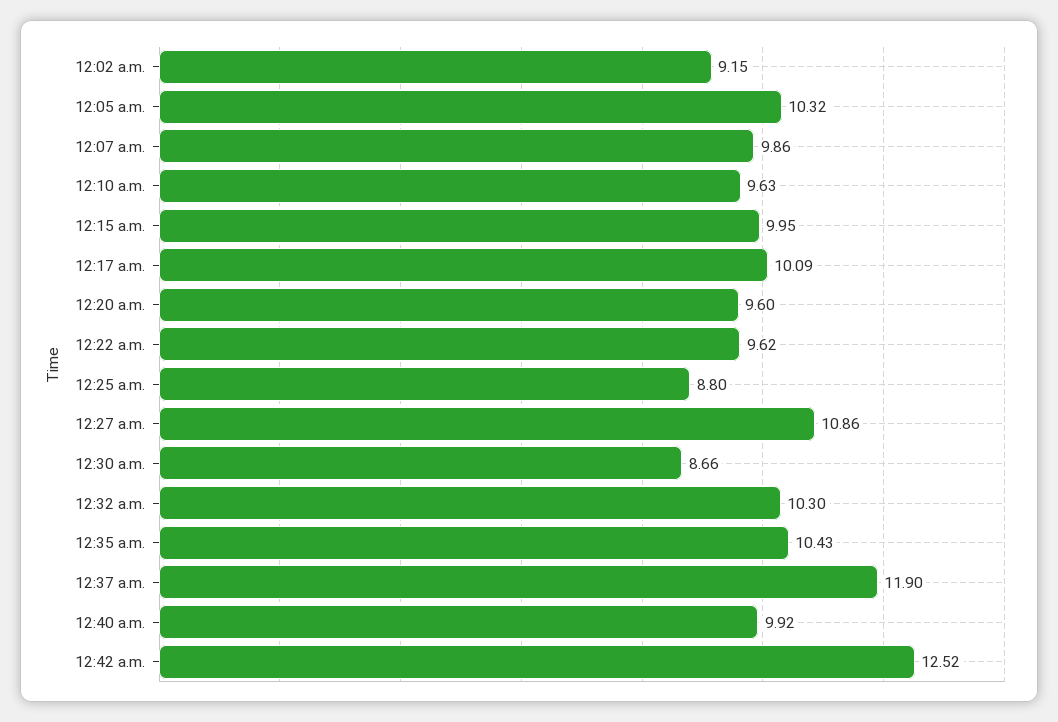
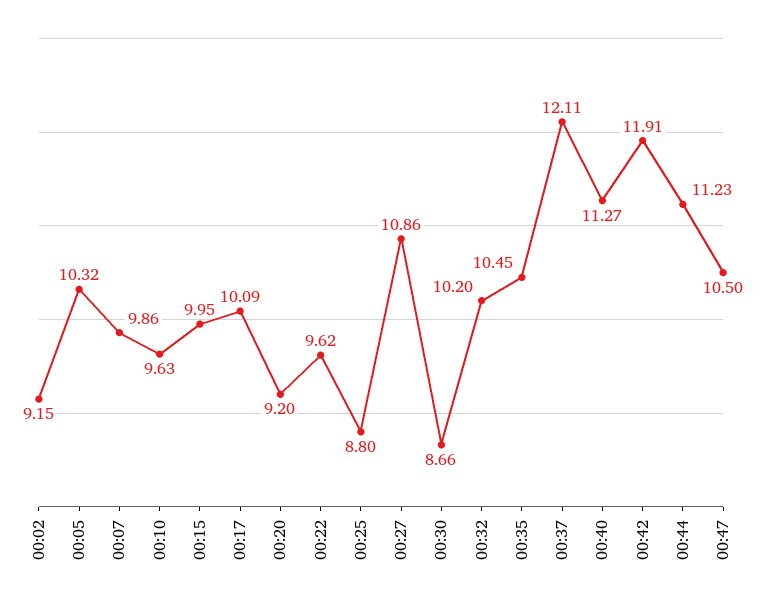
12:20 a.m.: 9.6 -> 9.2
12:32 a.m.: 10.3 -> 10.2
12:35 a.m.: 10.43 -> 10.45
12:37 a.m.: 11.9 -> 12.11
12:40 a.m.: 9.92 -> 11.27
12:42 a.m.: 12.52 -> 11.91
00:44: none -> 11.23
00:47: none -> 10.5

